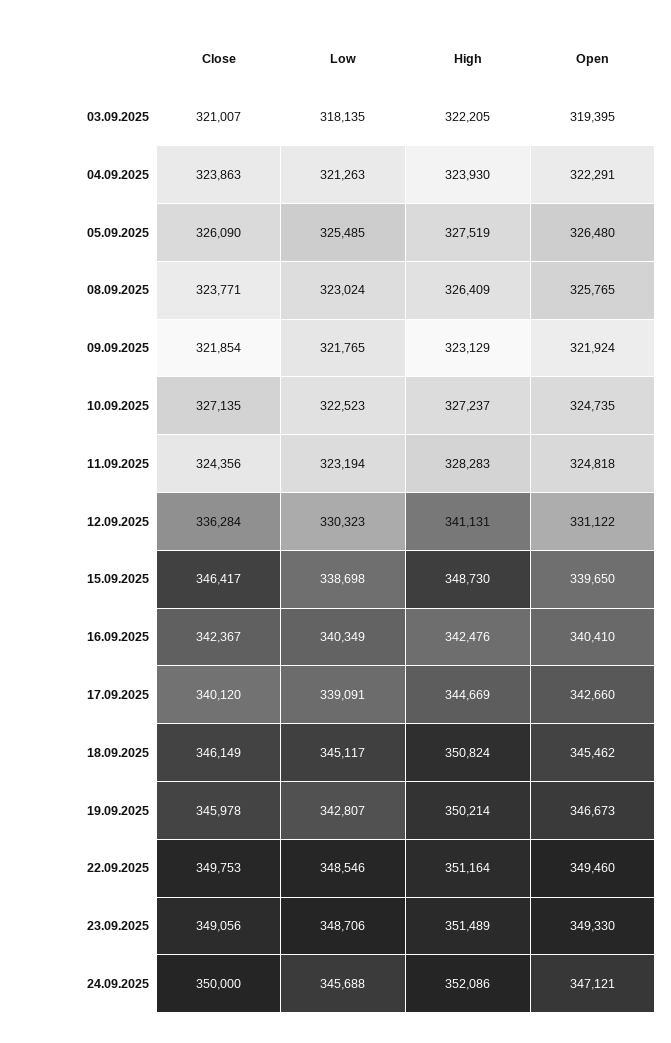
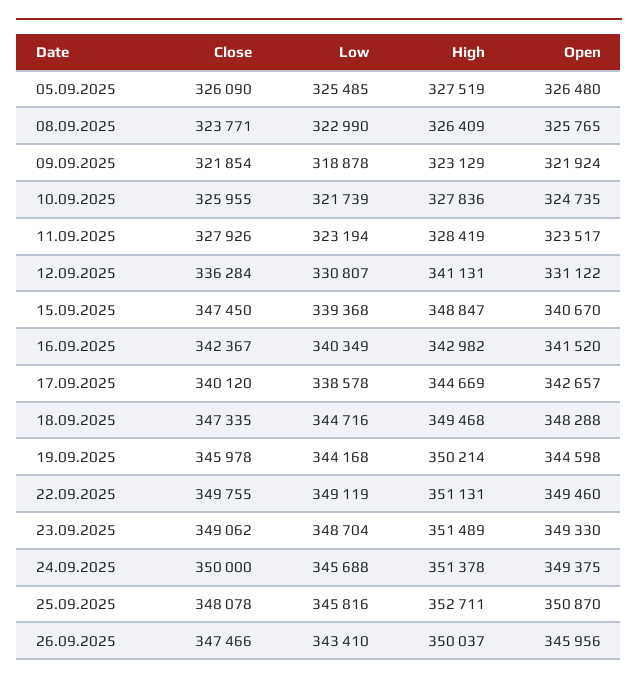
Close, 03.09.2025: 321007 -> none
Low, 03.09.2025: 318135 -> none
High, 03.09.2025: 322205 -> none
Open, 03.09.2025: 319395 -> none
Close, 04.09.2025: 323863 -> none
Low, 04.09.2025: 321263 -> none
High, 04.09.2025: 323930 -> none
Open, 04.09.2025: 322291 -> none
Low, 08.09.2025: 323024 -> 322990
Low, 09.09.2025: 321765 -> 318878
Close, 10.09.2025: 327135 -> 325955
Low, 10.09.2025: 322523 -> 321739
High, 10.09.2025: 327237 -> 327836
Close, 11.09.2025: 324356 -> 327926
High, 11.09.2025: 328283 -> 328419
Open, 11.09.2025: 324818 -> 323517
Low, 12.09.2025: 330323 -> 330807
Close, 15.09.2025: 346417 -> 347450
Low, 15.09.2025: 338698 -> 339368
High, 15.09.2025: 348730 -> 348847
Open, 15.09.2025: 339650 -> 340670
High, 16.09.2025: 342476 -> 342982
Open, 16.09.2025: 340410 -> 341520
Low, 17.09.2025: 339091 -> 338578
Open, 17.09.2025: 342660 -> 342657
Close, 18.09.2025: 346149 -> 347335
Low, 18.09.2025: 345117 -> 344716
High, 18.09.2025: 350824 -> 349468
Open, 18.09.2025: 345462 -> 348288
Low, 19.09.2025: 342807 -> 344168
Open, 19.09.2025: 346673 -> 344598
Close, 22.09.2025: 349753 -> 349755
Low, 22.09.2025: 348546 -> 349119
High, 22.09.2025: 351164 -> 351131
Close, 23.09.2025: 349056 -> 349062
Low, 23.09.2025: 348706 -> 348704
High, 24.09.2025: 352086 -> 351378
Open, 24.09.2025: 347121 -> 349375
Close, 25.09.2025: none -> 348078
Low, 25.09.2025: none -> 345816
High, 25.09.2025: none -> 352711
Open, 25.09.2025: none -> 350870
Close, 26.09.2025: none -> 347466
Low, 26.09.2025: none -> 343410
High, 26.09.2025: none -> 350037
Open, 26.09.2025: none -> 345956

